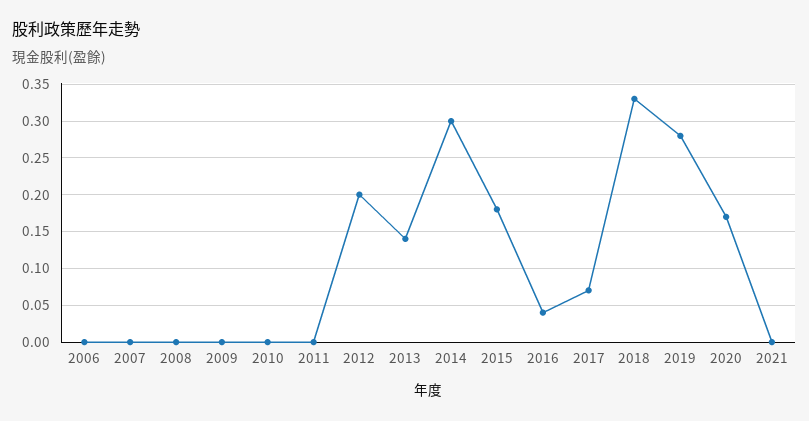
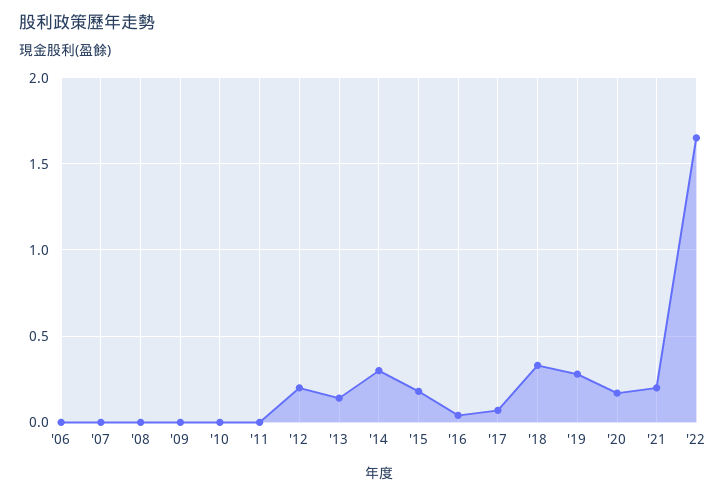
2021: 0 -> 0.2
'22: none -> 1.65

